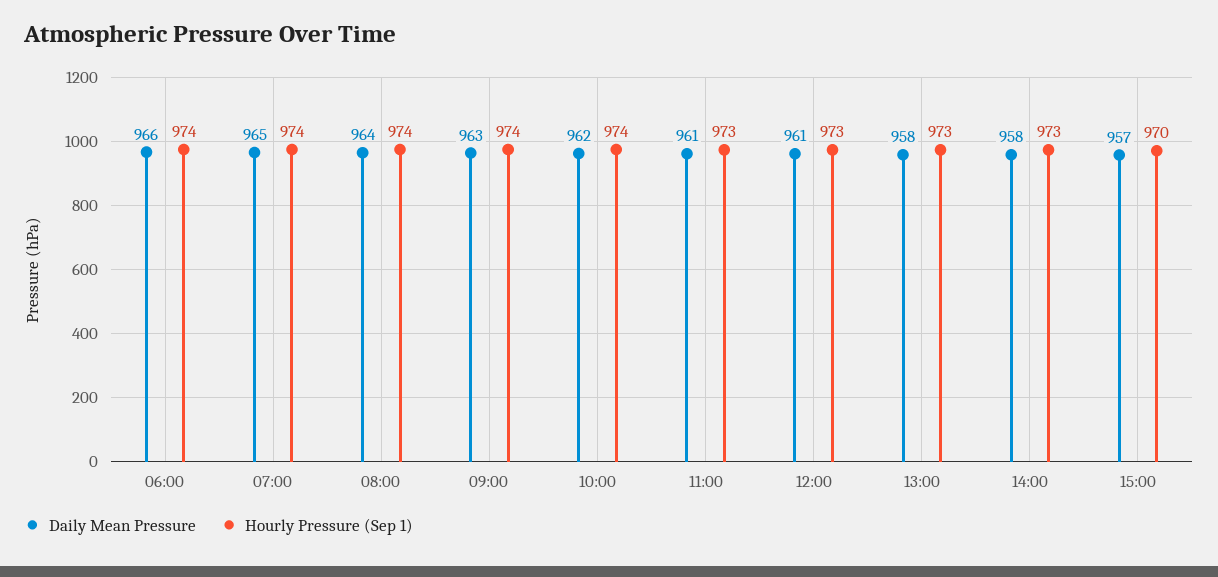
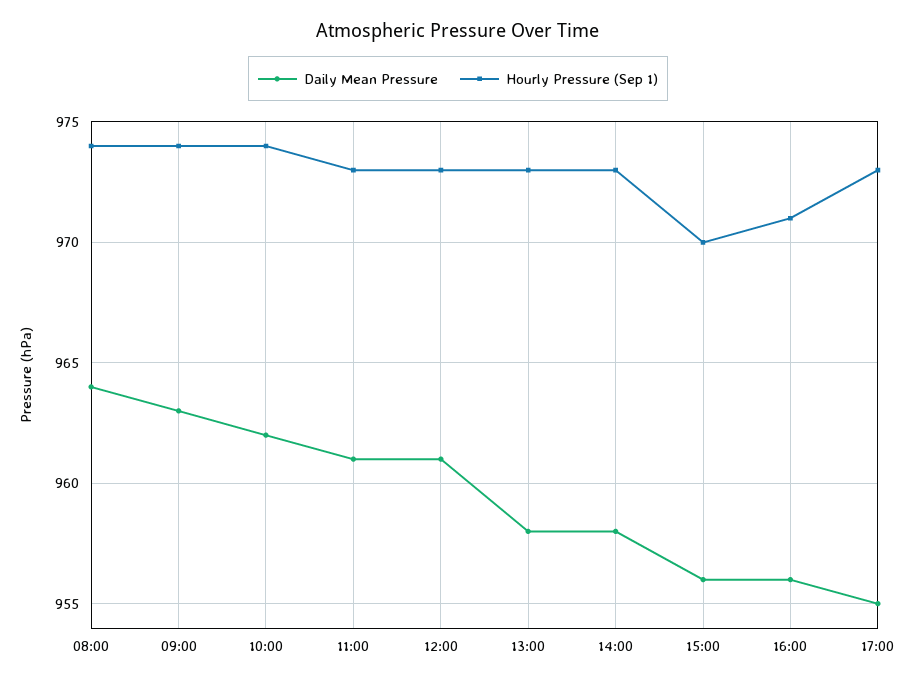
Daily Mean Pressure, 06:00: 966 -> none
Hourly Pressure (Sep 1), 06:00: 974 -> none
Daily Mean Pressure, 07:00: 965 -> none
Hourly Pressure (Sep 1), 07:00: 974 -> none
Daily Mean Pressure, 15:00: 957 -> 956
Daily Mean Pressure, 16:00: none -> 956
Hourly Pressure (Sep 1), 16:00: none -> 971
Daily Mean Pressure, 17:00: none -> 955
Hourly Pressure (Sep 1), 17:00: none -> 973

